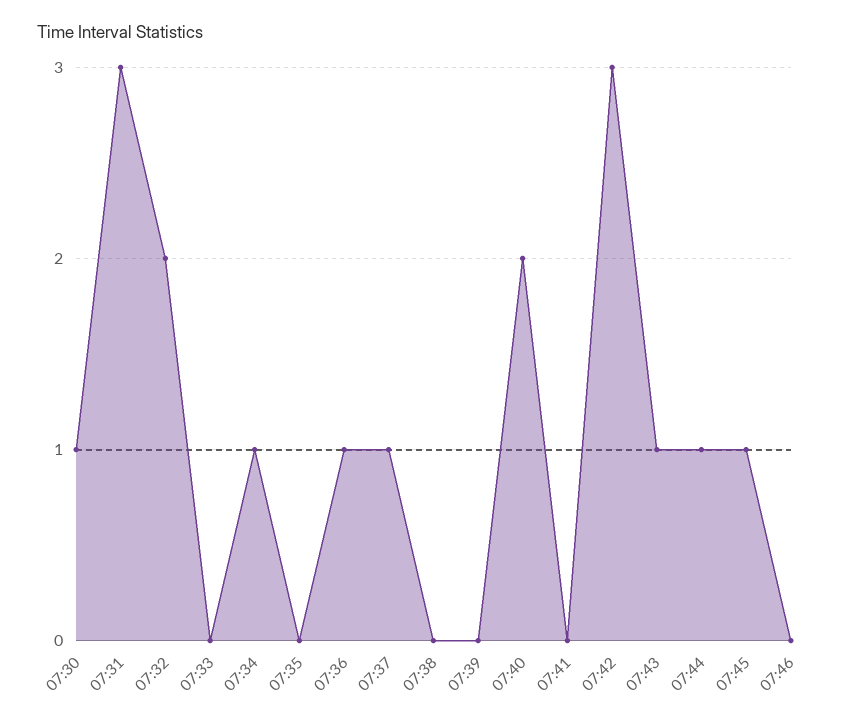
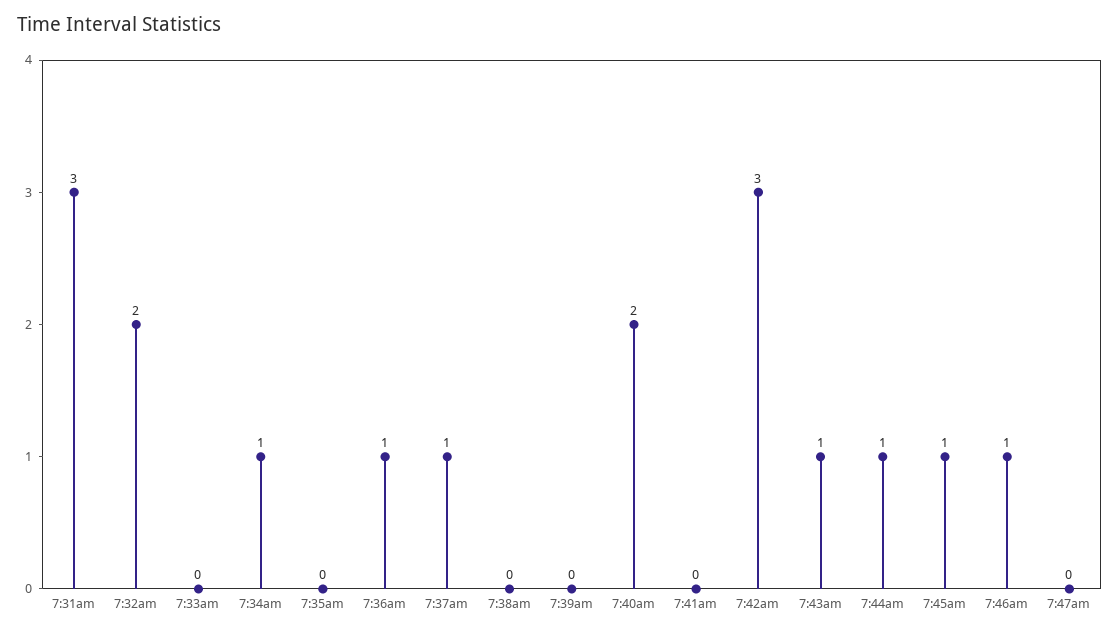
07:30: 1 -> none
07:46: 0 -> 1
7:47am: none -> 0

